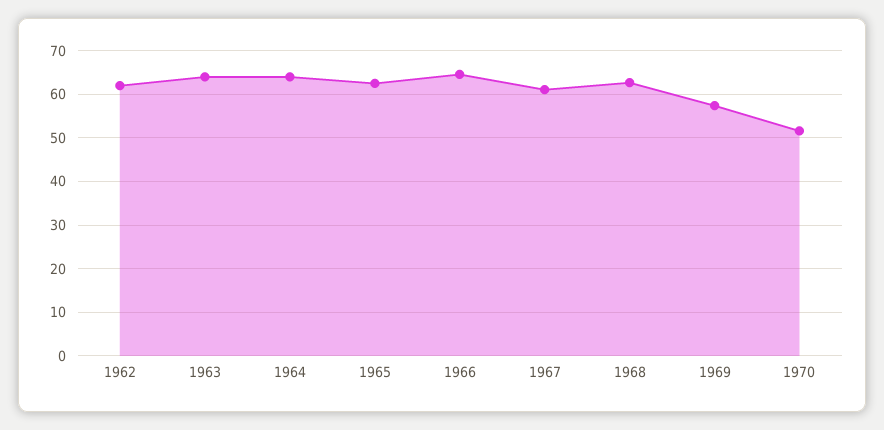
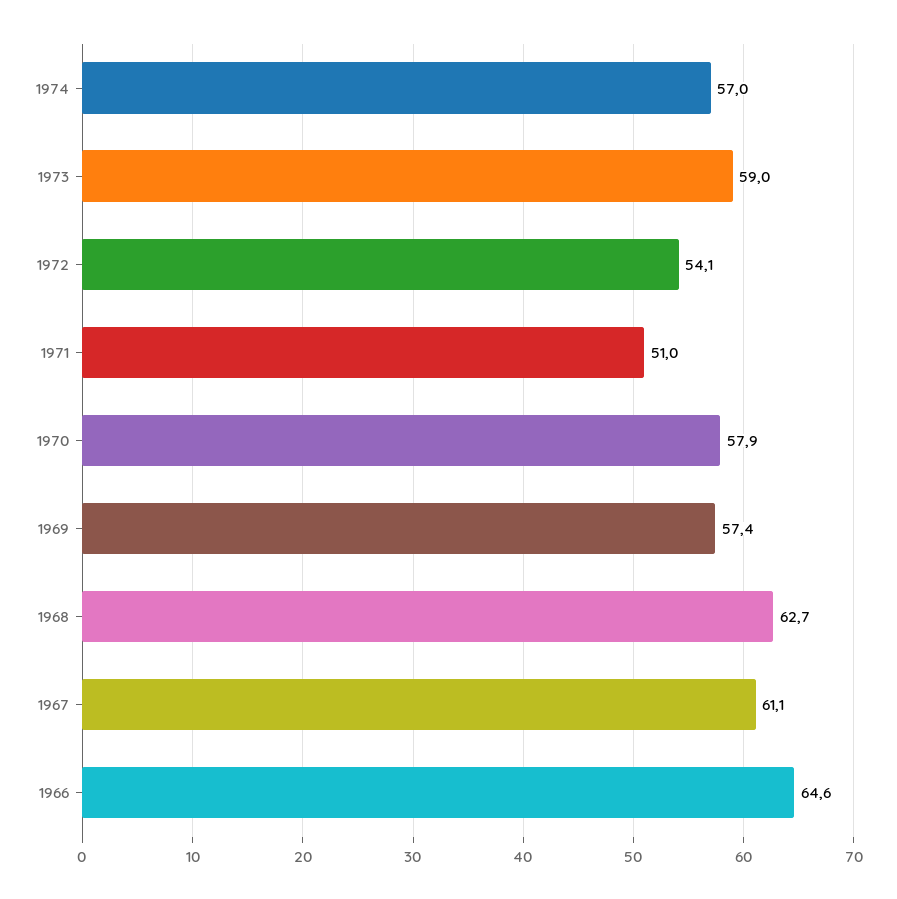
1962: 62 -> none
1963: 64 -> none
1964: 64 -> none
1965: 62 -> none
1970: 52 -> 57.9
1974: none -> 57
1973: none -> 59
1972: none -> 54.1
1971: none -> 51

